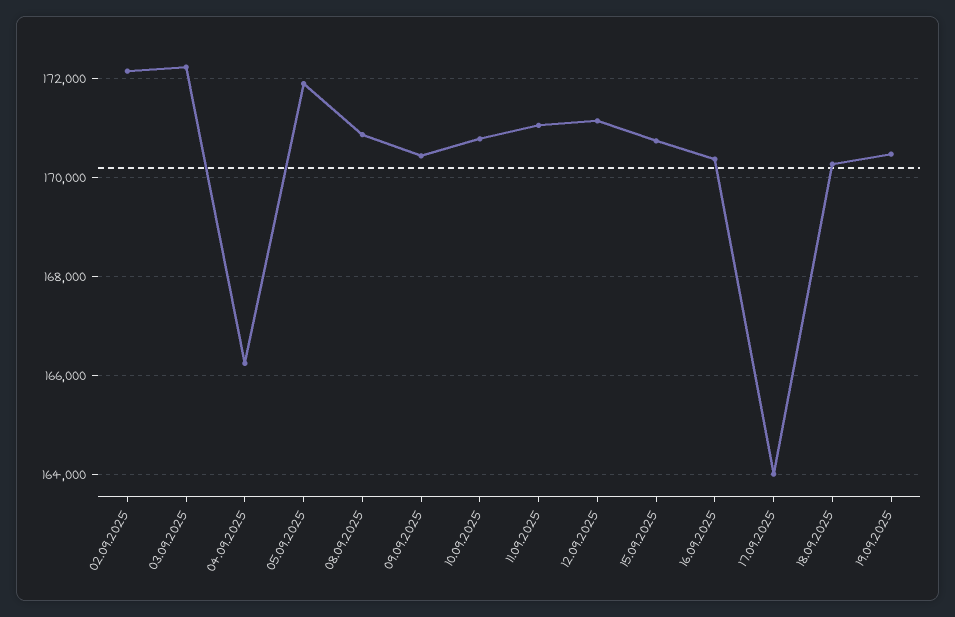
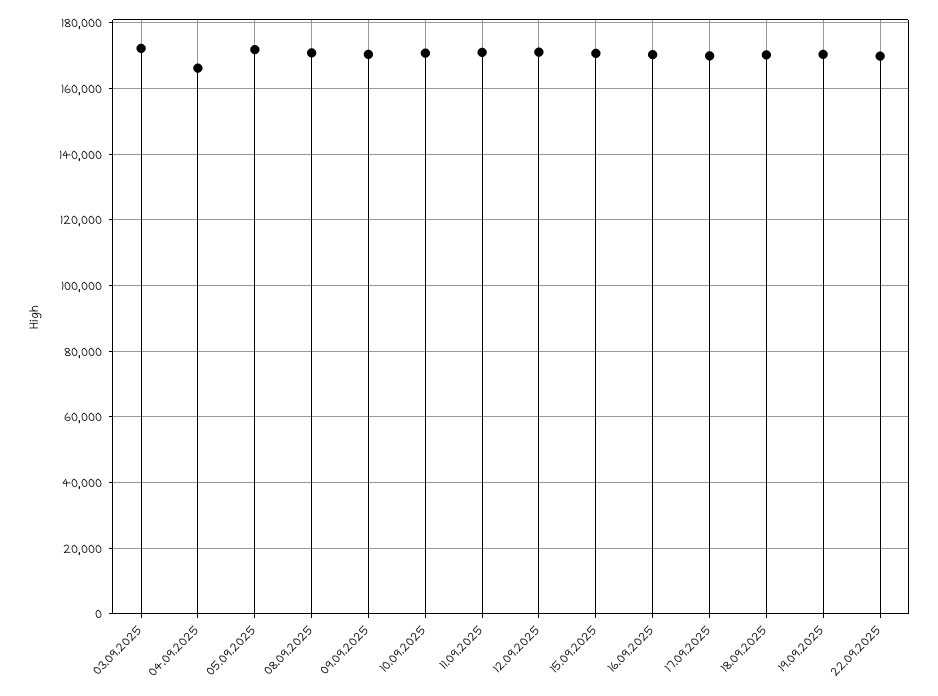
02.09.2025: 172200 -> none
17.09.2025: 164000 -> 170000
22.09.2025: none -> 170000

